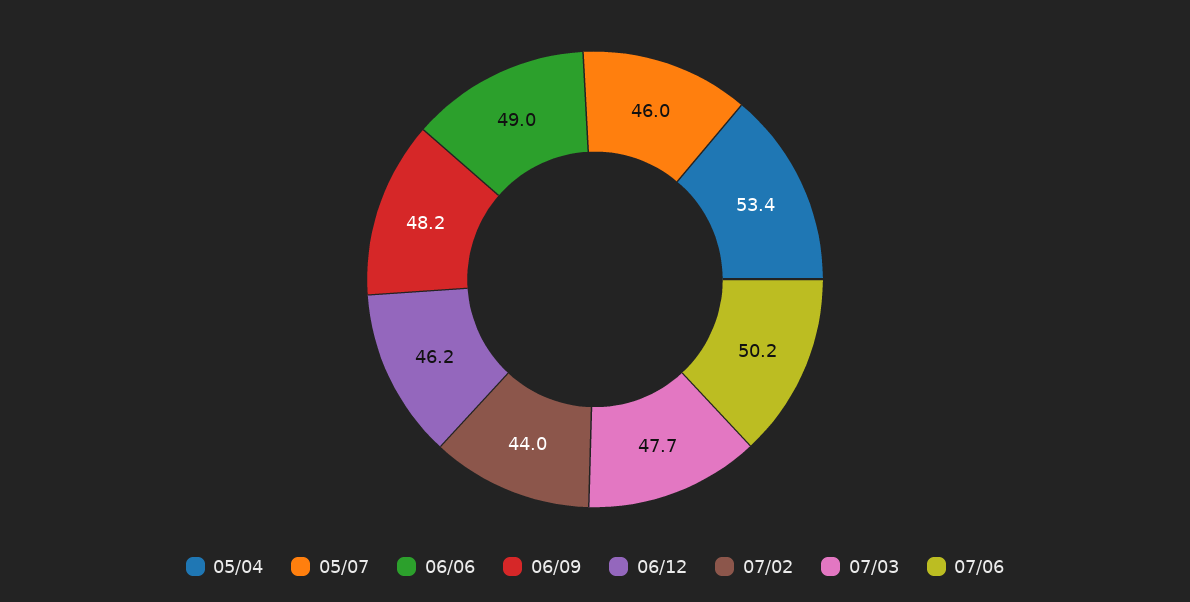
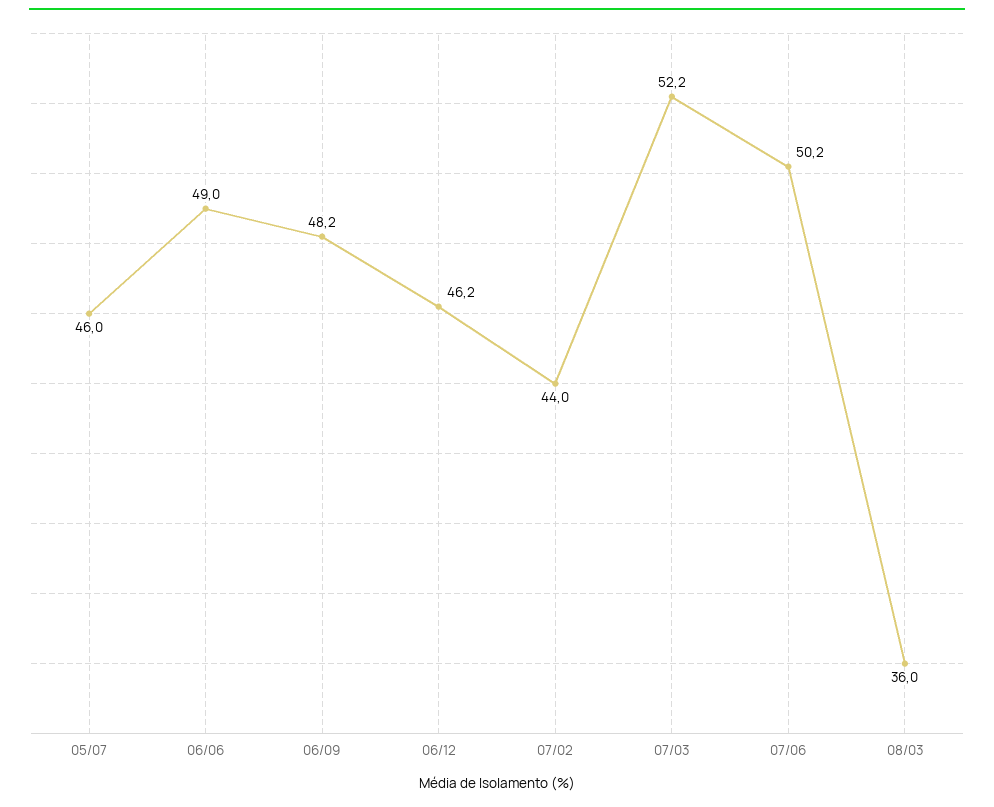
05/04: 53.4 -> none
07/03: 47.7 -> 52.2
08/03: none -> 36

